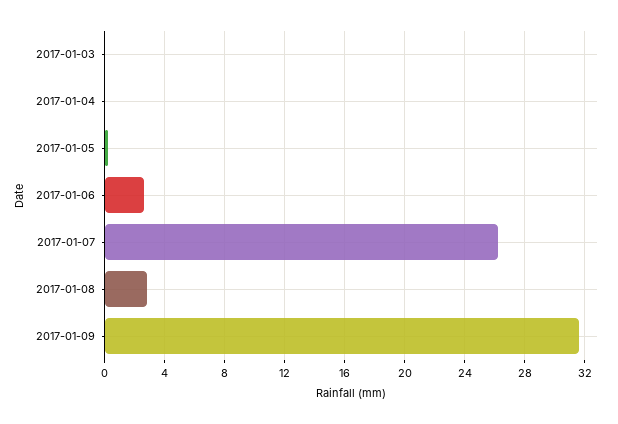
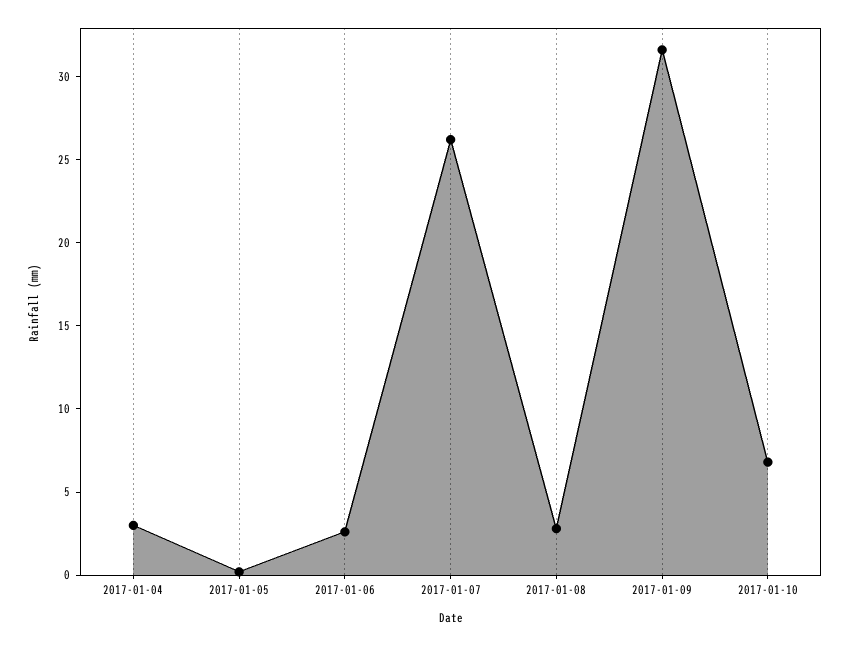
2017-01-03: 0 -> none
2017-01-04: 0 -> 3
2017-01-10: none -> 7

